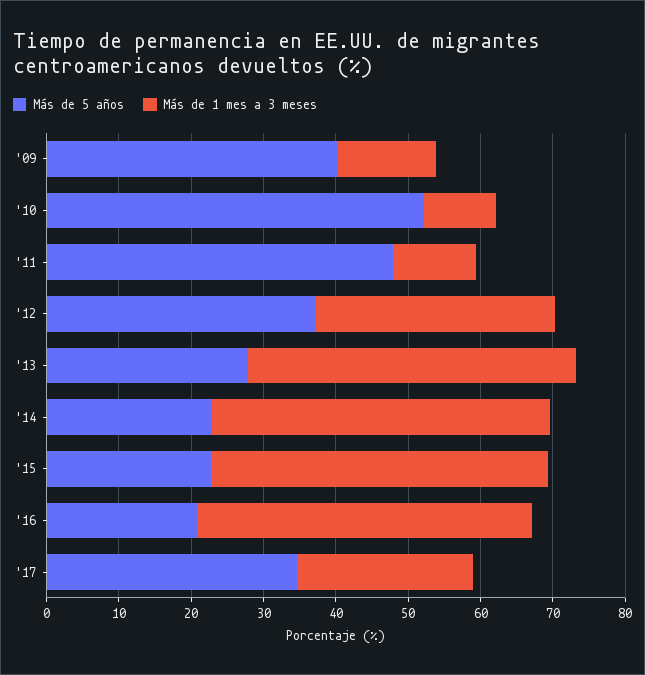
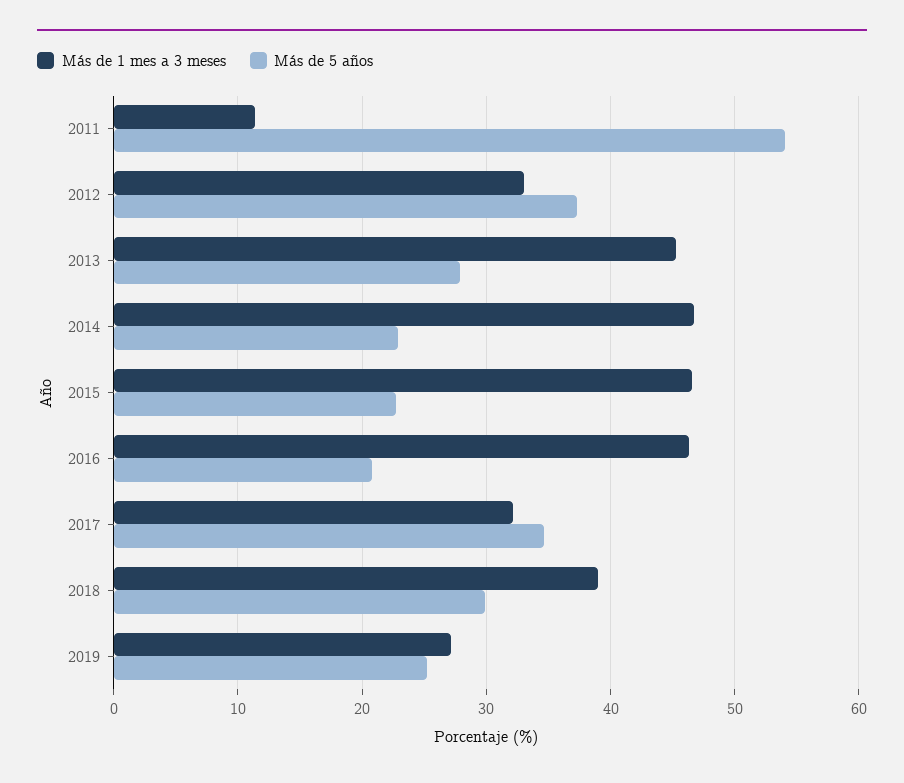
Más de 5 años, '09: 40 -> none
Más de 1 mes a 3 meses, '09: 14 -> none
Más de 5 años, '10: 52 -> none
Más de 1 mes a 3 meses, '10: 10 -> none
Más de 5 años, '11: 48 -> 54
Más de 1 mes a 3 meses, '17: 24 -> 32
Más de 1 mes a 3 meses, 2018: none -> 39
Más de 5 años, 2018: none -> 30
Más de 1 mes a 3 meses, 2019: none -> 27
Más de 5 años, 2019: none -> 25

